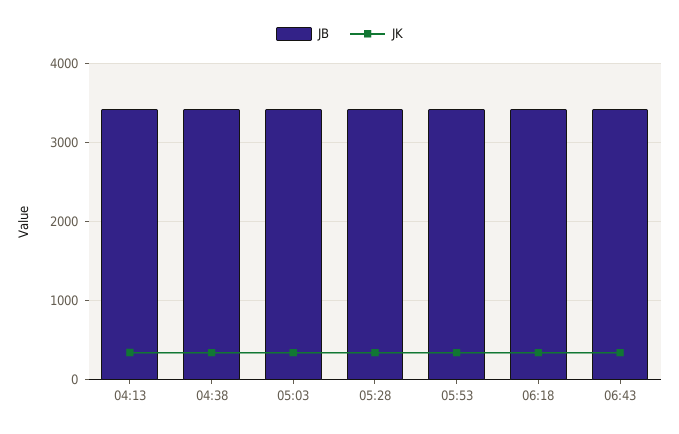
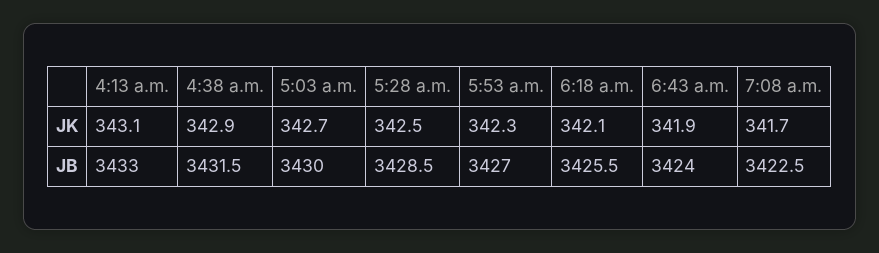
JK, 7:08 a.m.: none -> 341.7
JB, 7:08 a.m.: none -> 3422.5

